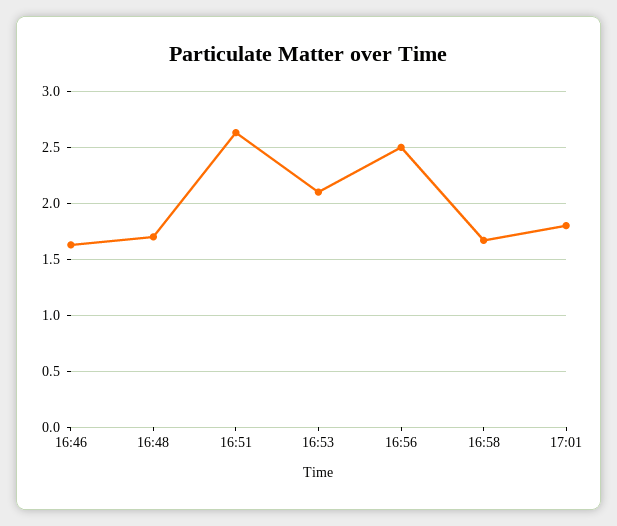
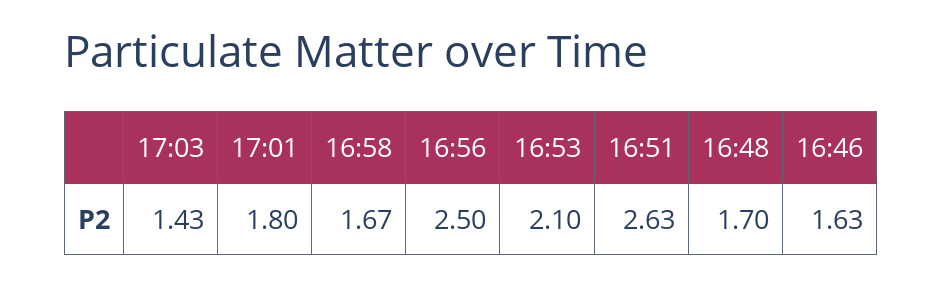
17:03: none -> 1.43

